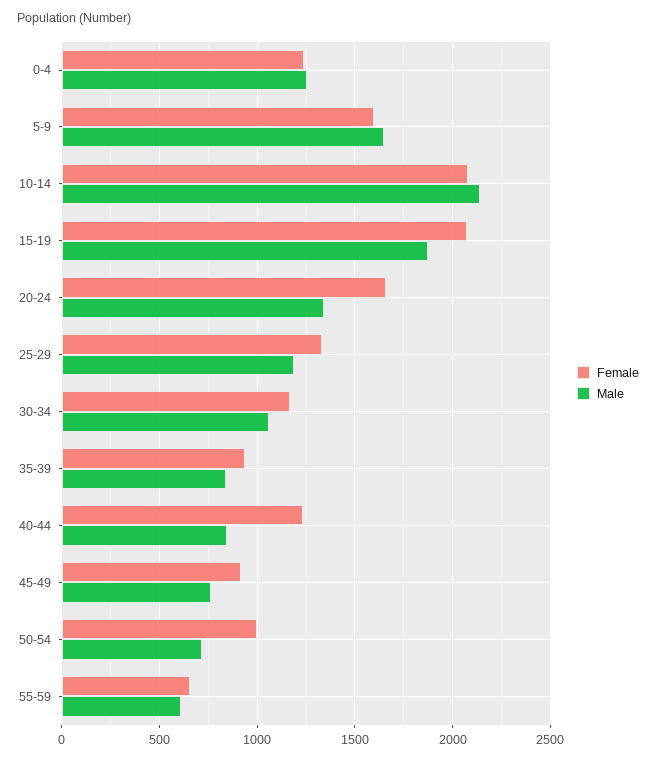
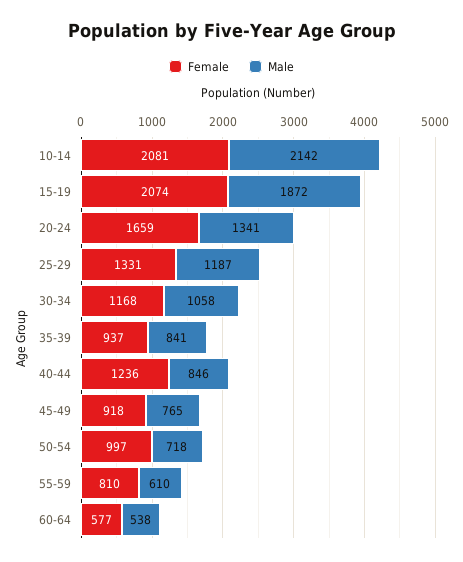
Female, 0-4: 1250 -> none
Male, 0-4: 1250 -> none
Female, 5-9: 1600 -> none
Male, 5-9: 1650 -> none
Female, 55-59: 650 -> 810
Female, 60-64: none -> 577
Male, 60-64: none -> 538

